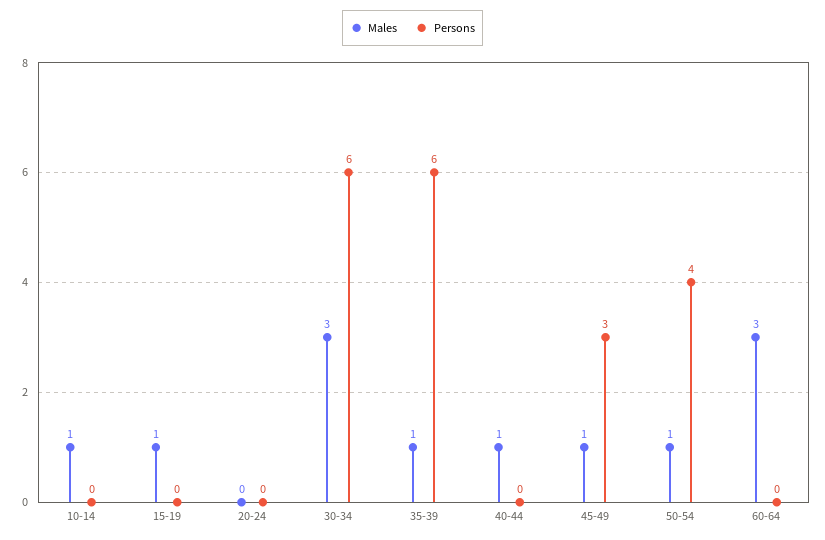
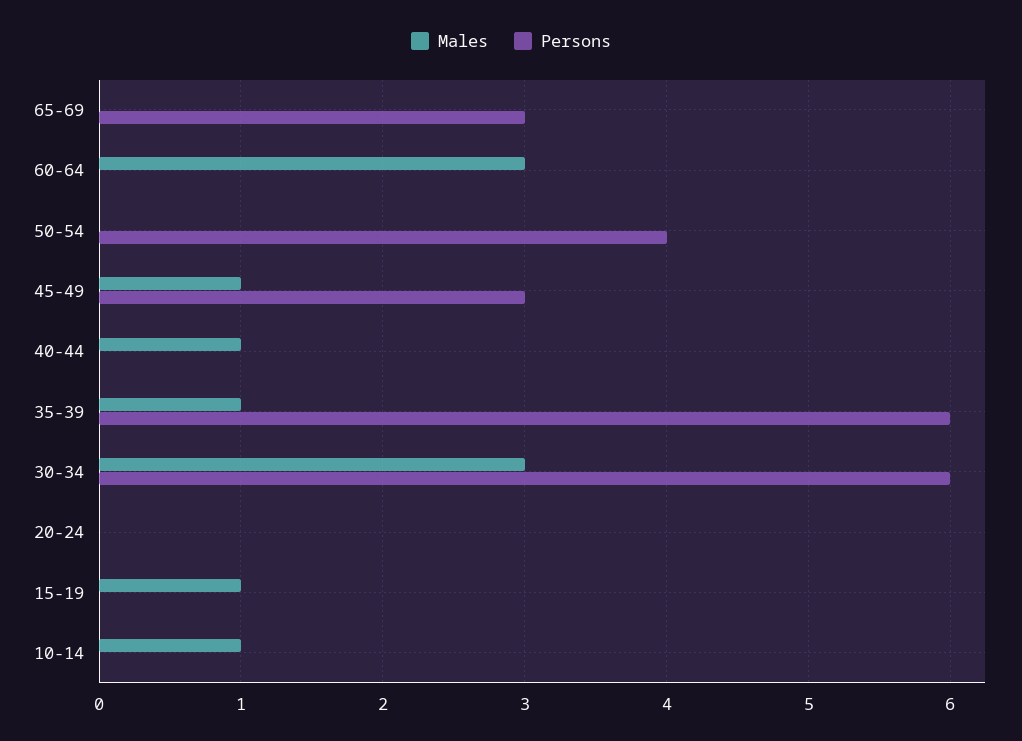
Males, 50-54: 1 -> 0
Males, 65-69: none -> 0
Persons, 65-69: none -> 3

